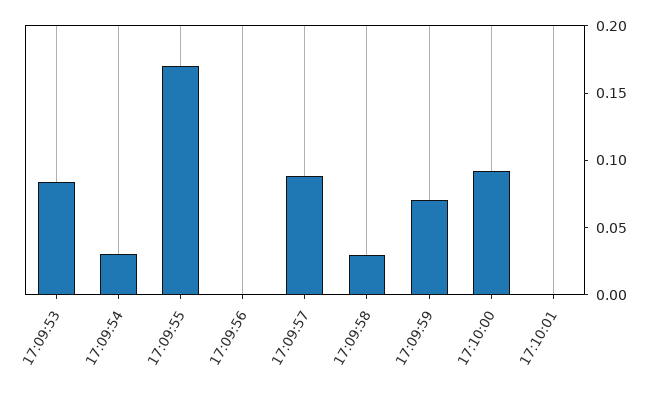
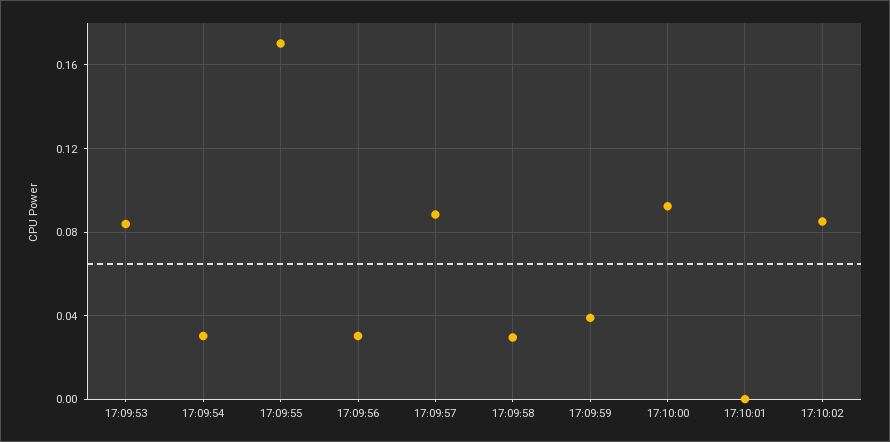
17:09:56: 0 -> 0.03
17:09:59: 0.07 -> 0.04
17:10:02: none -> 0.085

